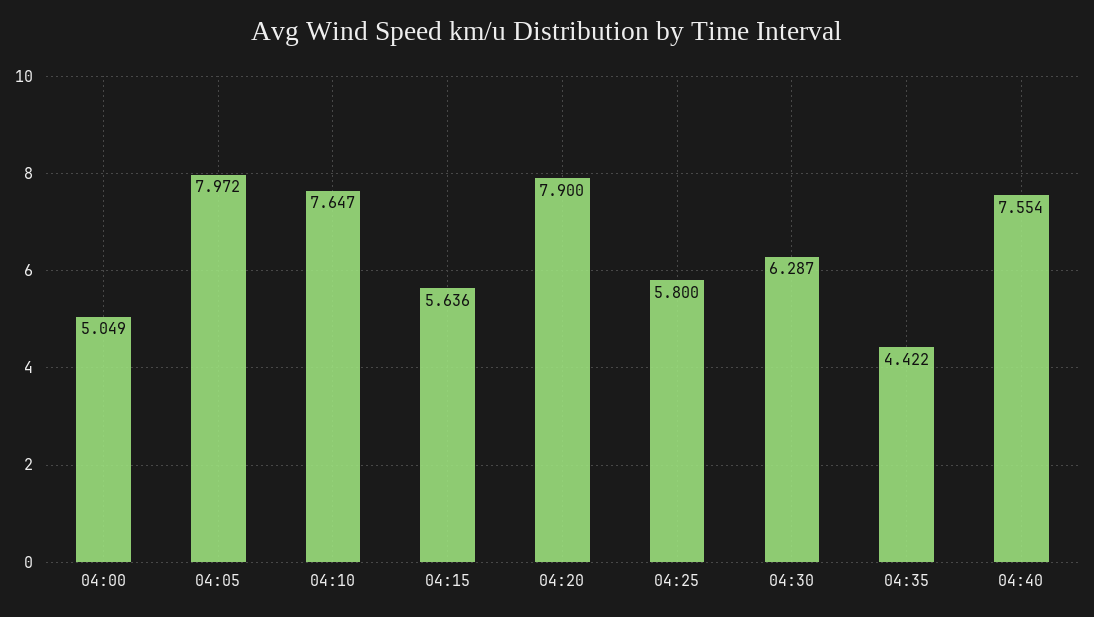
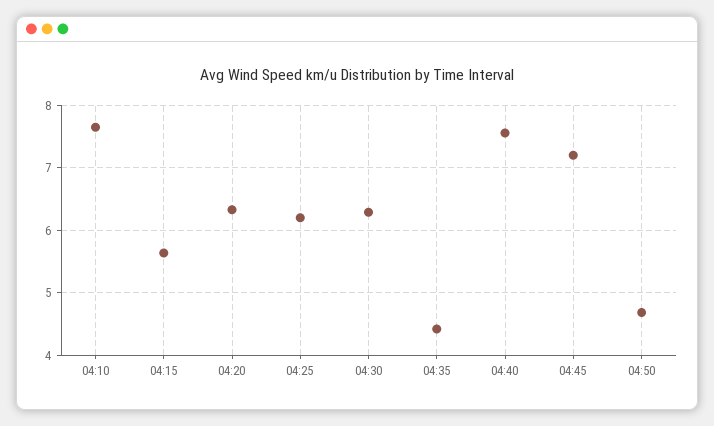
04:00: 5.049 -> none
04:05: 7.972 -> none
04:20: 7.9 -> 6.3
04:25: 5.8 -> 6.2
04:45: none -> 7.2
04:50: none -> 4.7

